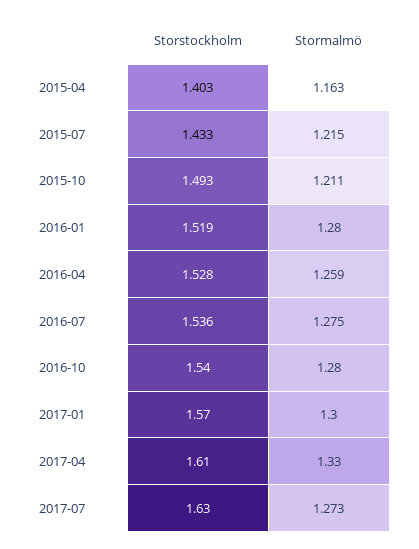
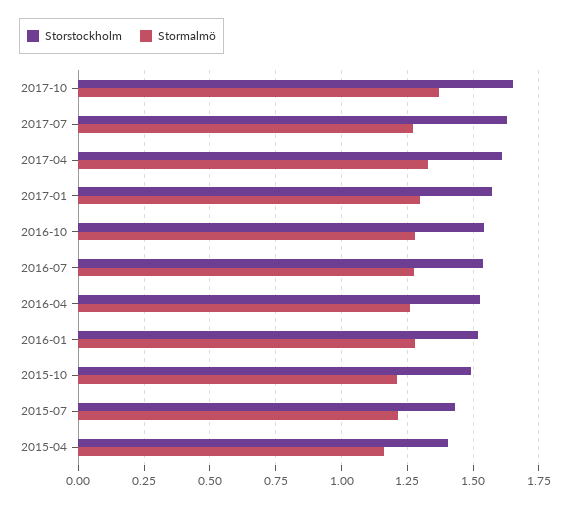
Storstockholm, 2017-10: none -> 1.65
Stormalmö, 2017-10: none -> 1.375

